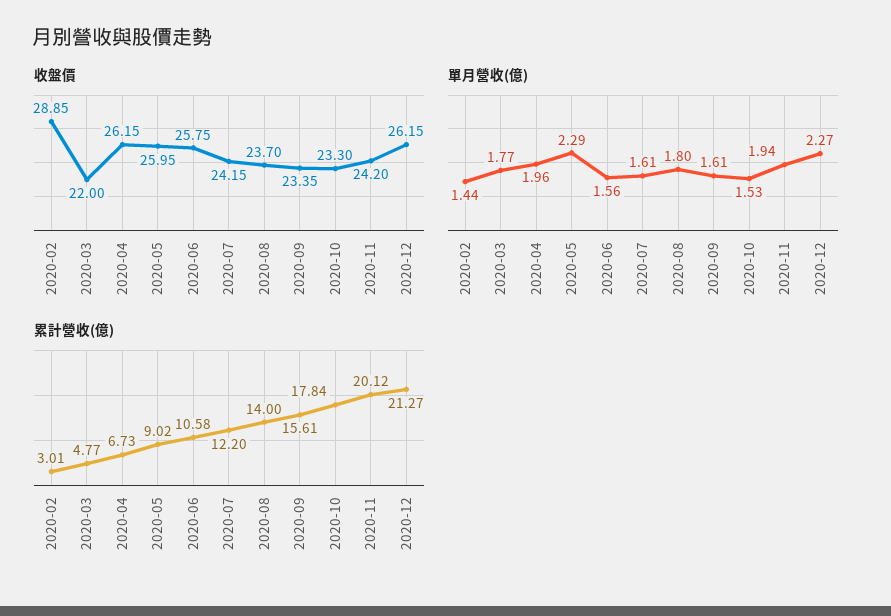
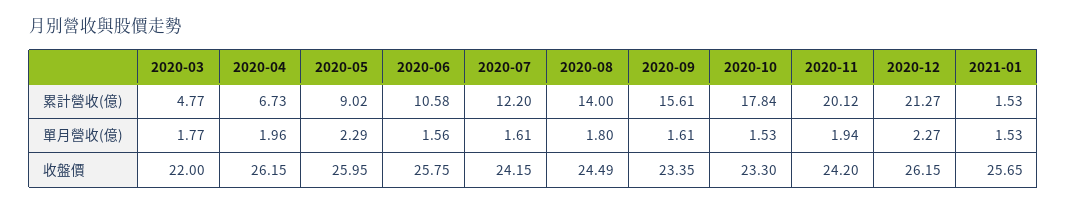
收盤價, 2020-02: 28.85 -> none
收盤價, 2020-08: 23.7 -> 24.49
單月營收(億), 2020-02: 1.44 -> none
累計營收(億), 2020-02: 3.01 -> none
累計營收(億), 2021-01: none -> 1.53
單月營收(億), 2021-01: none -> 1.53
收盤價, 2021-01: none -> 25.65

